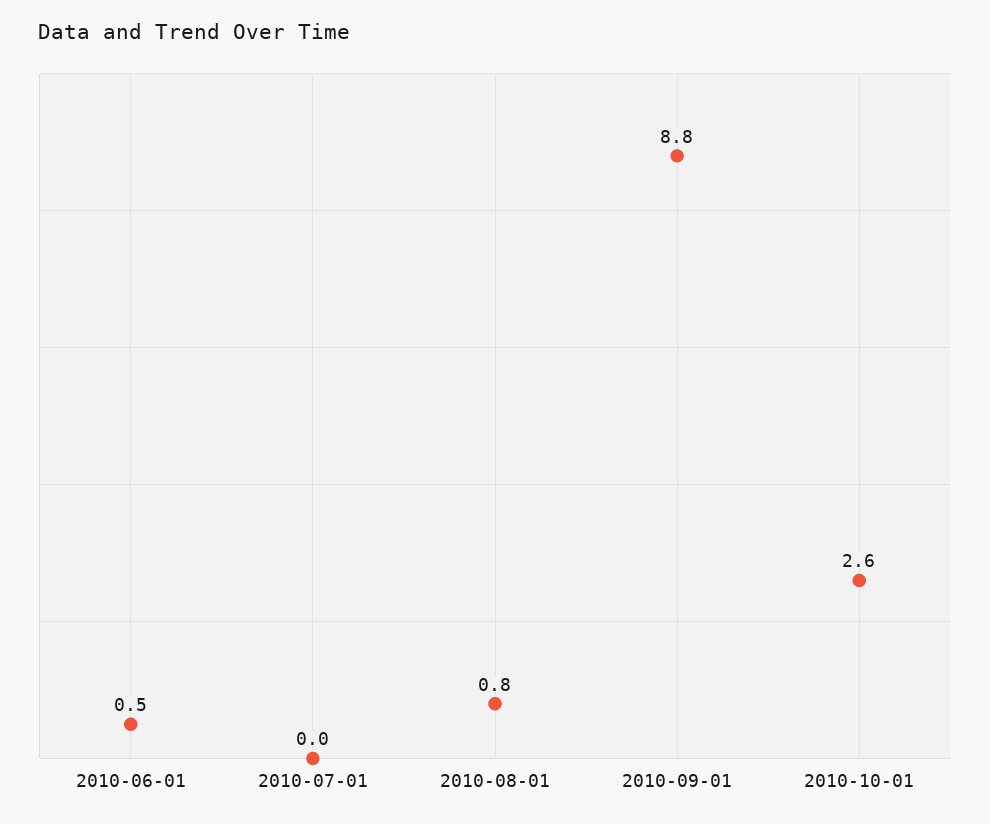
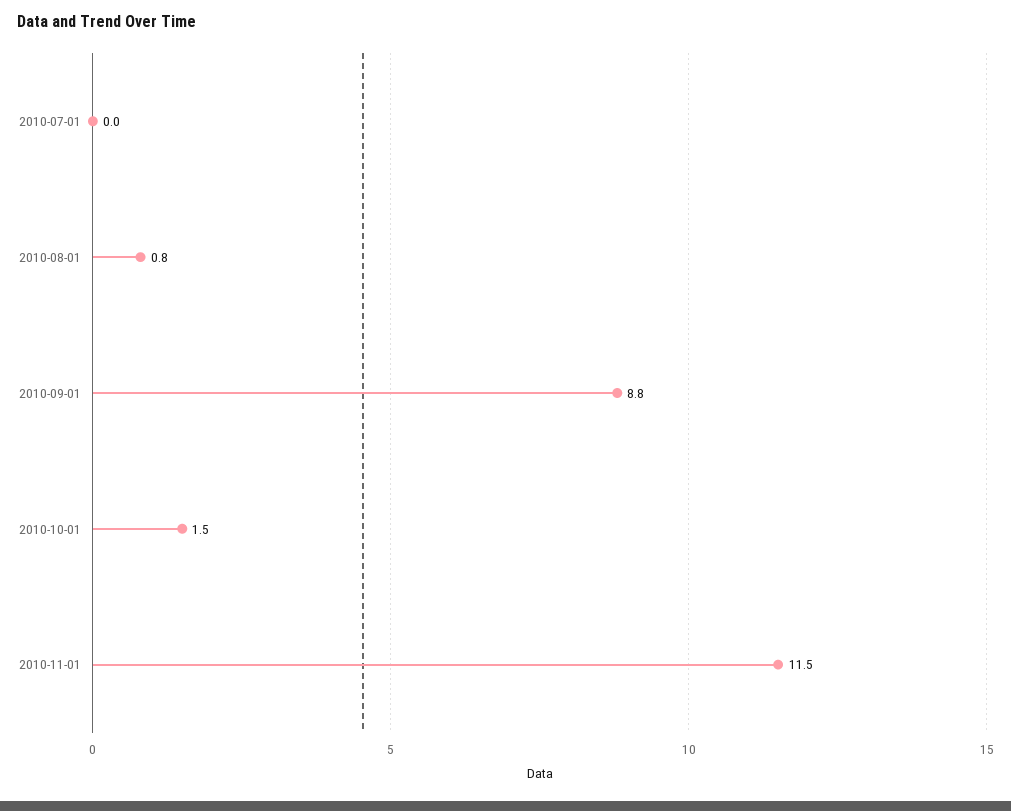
2010-06-01: 0.5 -> none
2010-10-01: 2.6 -> 1.5
2010-11-01: none -> 11.5

